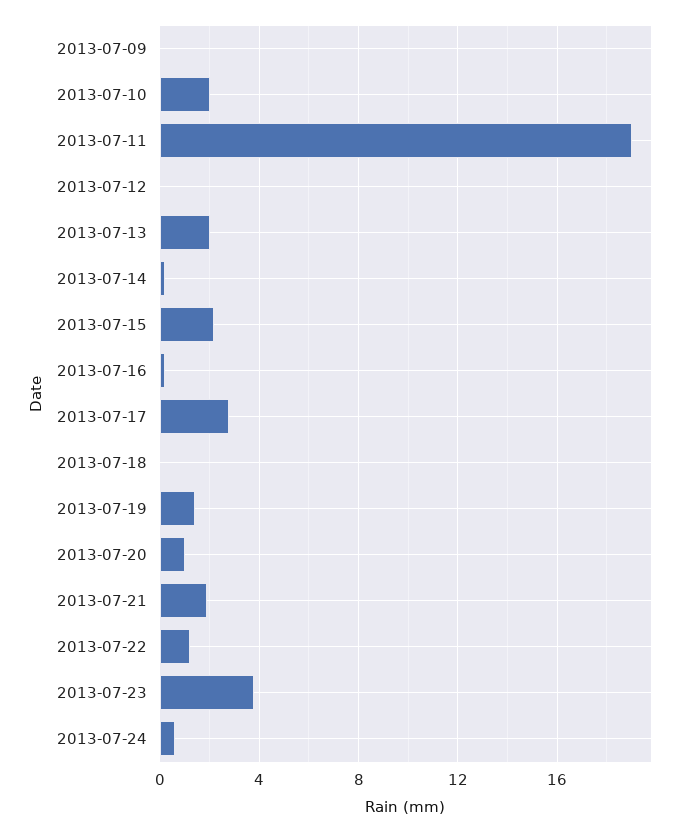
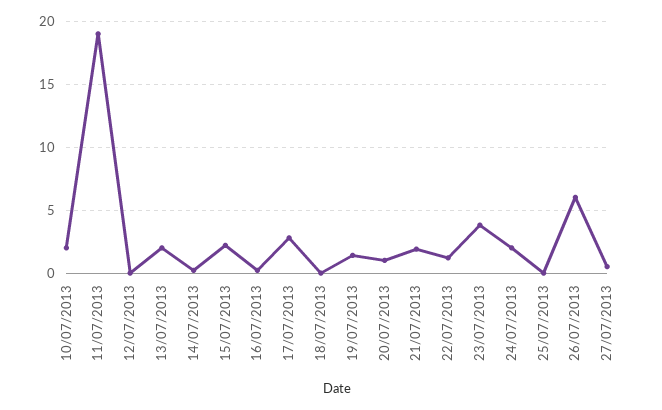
2013-07-09: 0 -> none
2013-07-24: 0.5 -> 2
25/07/2013: none -> 0
26/07/2013: none -> 6
27/07/2013: none -> 0.5

